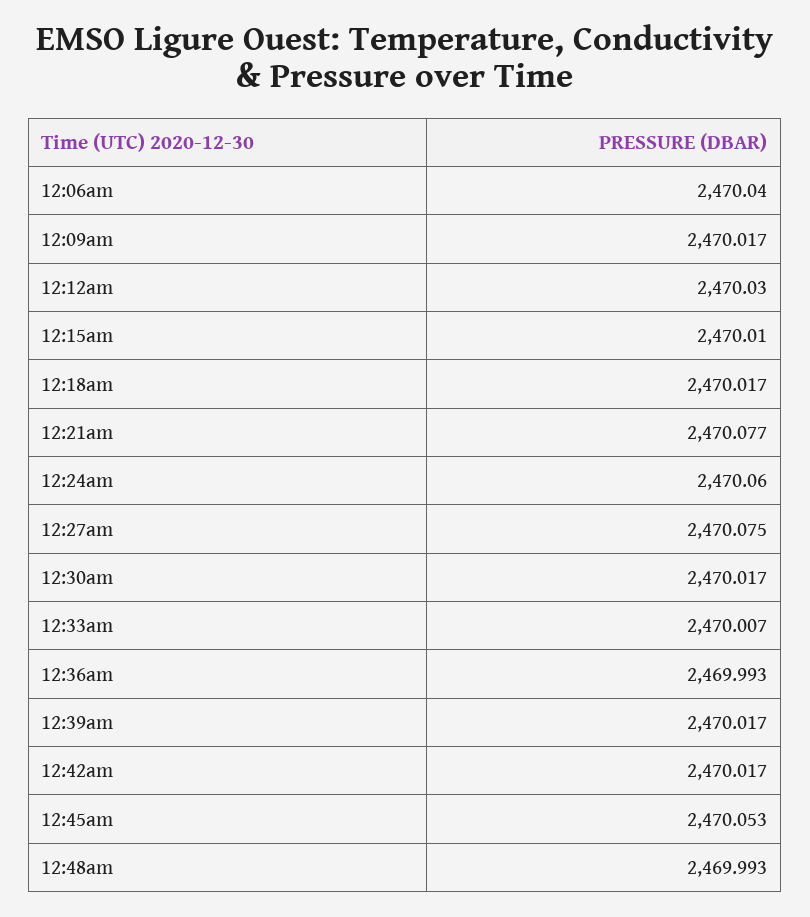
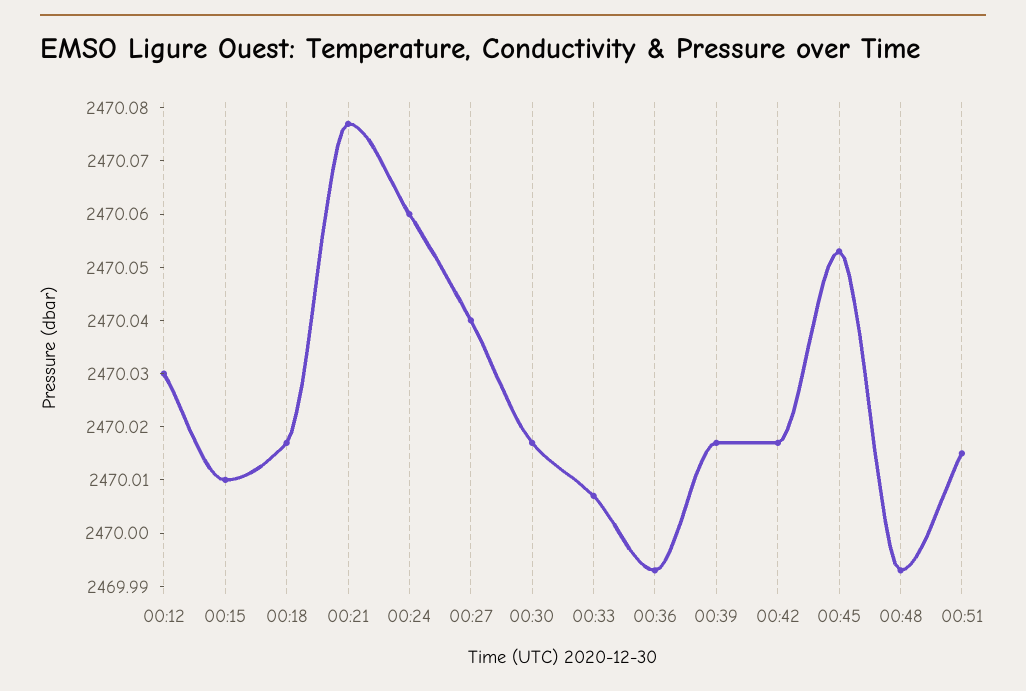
12:06am: 2470.04 -> none
12:09am: 2470.017 -> none
12:27am: 2470.075 -> 2470.04
00:51: none -> 2470.015

